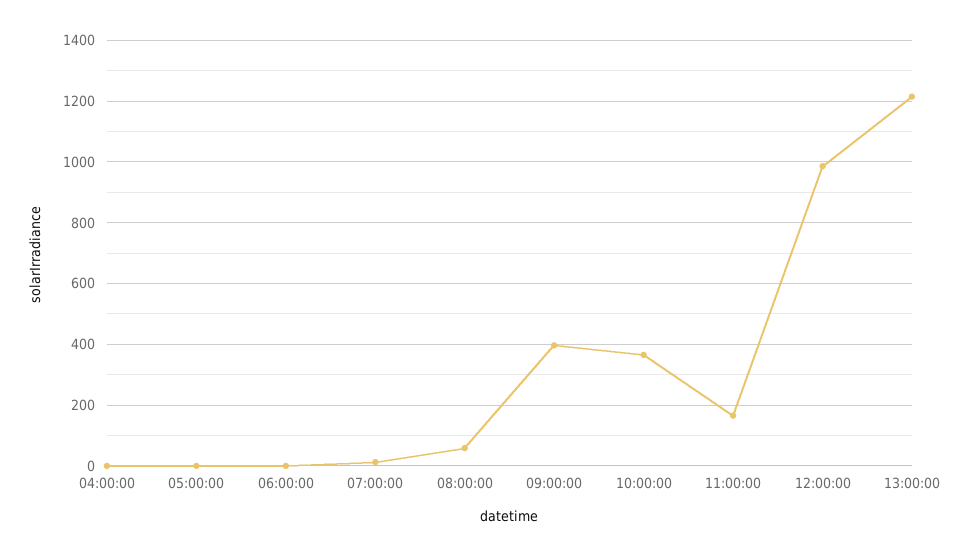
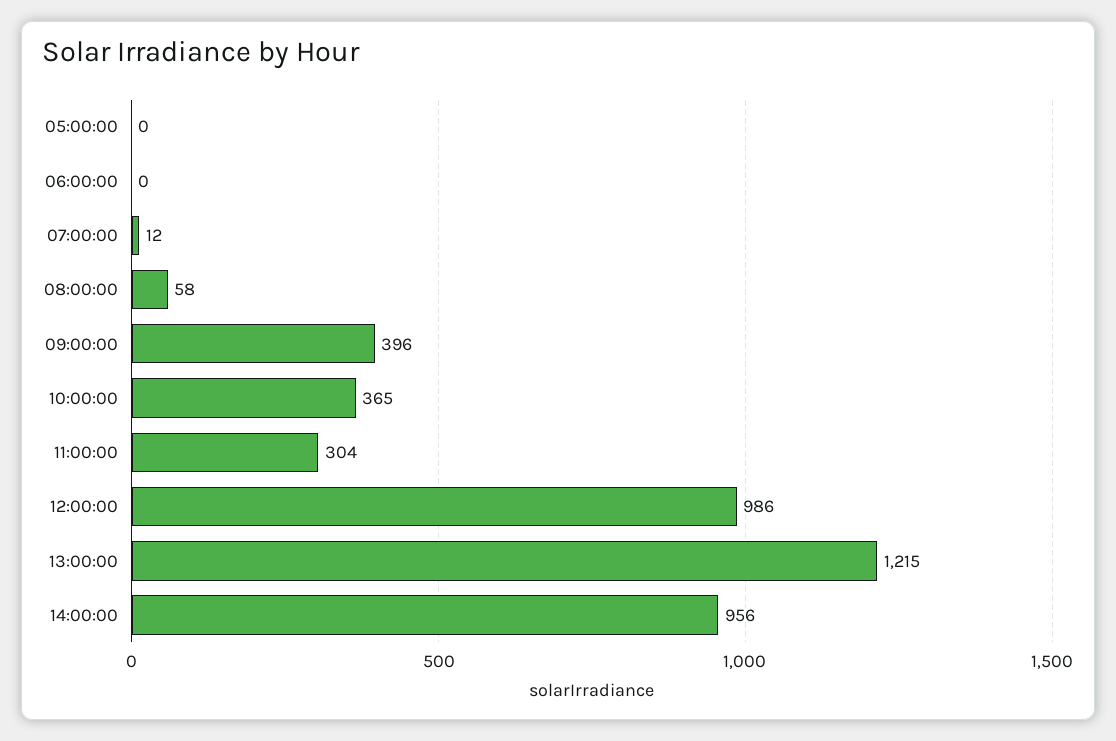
04:00:00: 0 -> none
11:00:00: 160 -> 304
14:00:00: none -> 956

